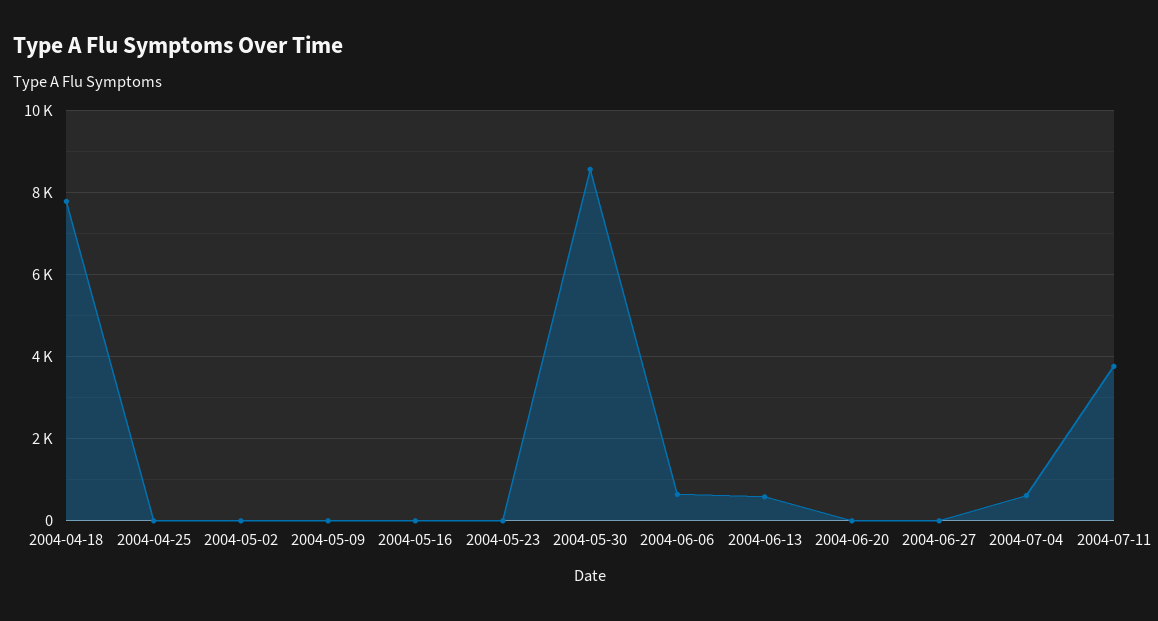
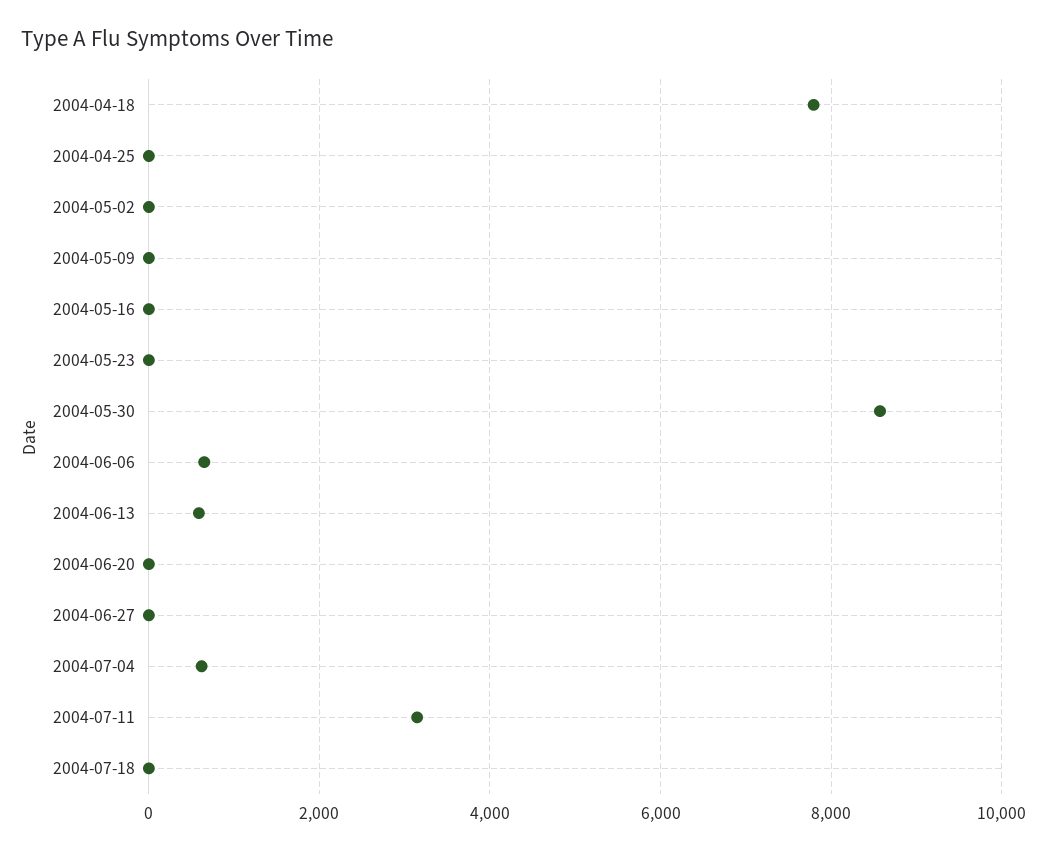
2004-07-11: 3800 -> 3200
2004-07-18: none -> 0

